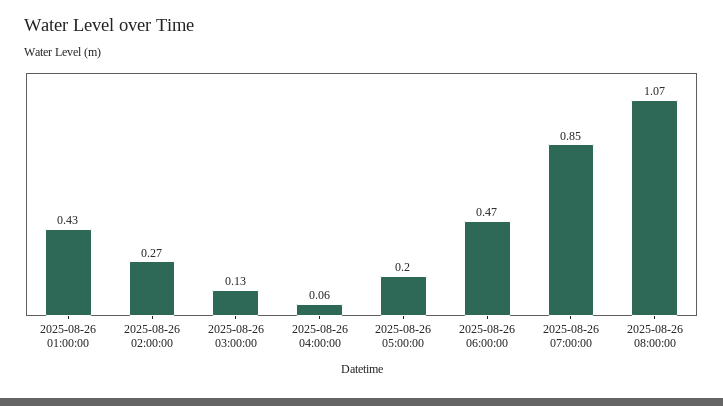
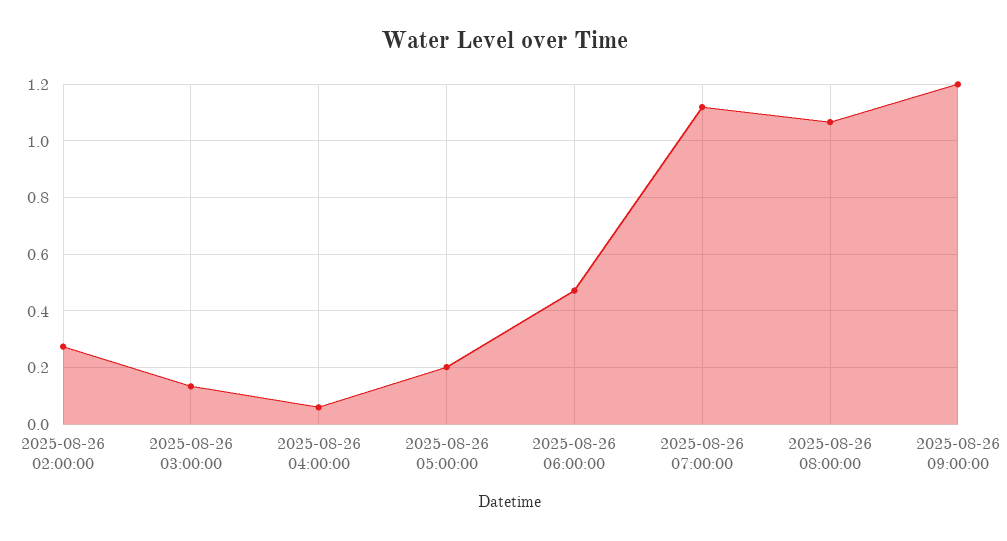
2025-08-26 01:00:00: 0.43 -> none
2025-08-26 07:00:00: 0.85 -> 1.125
2025-08-26 09:00:00: none -> 1.2

